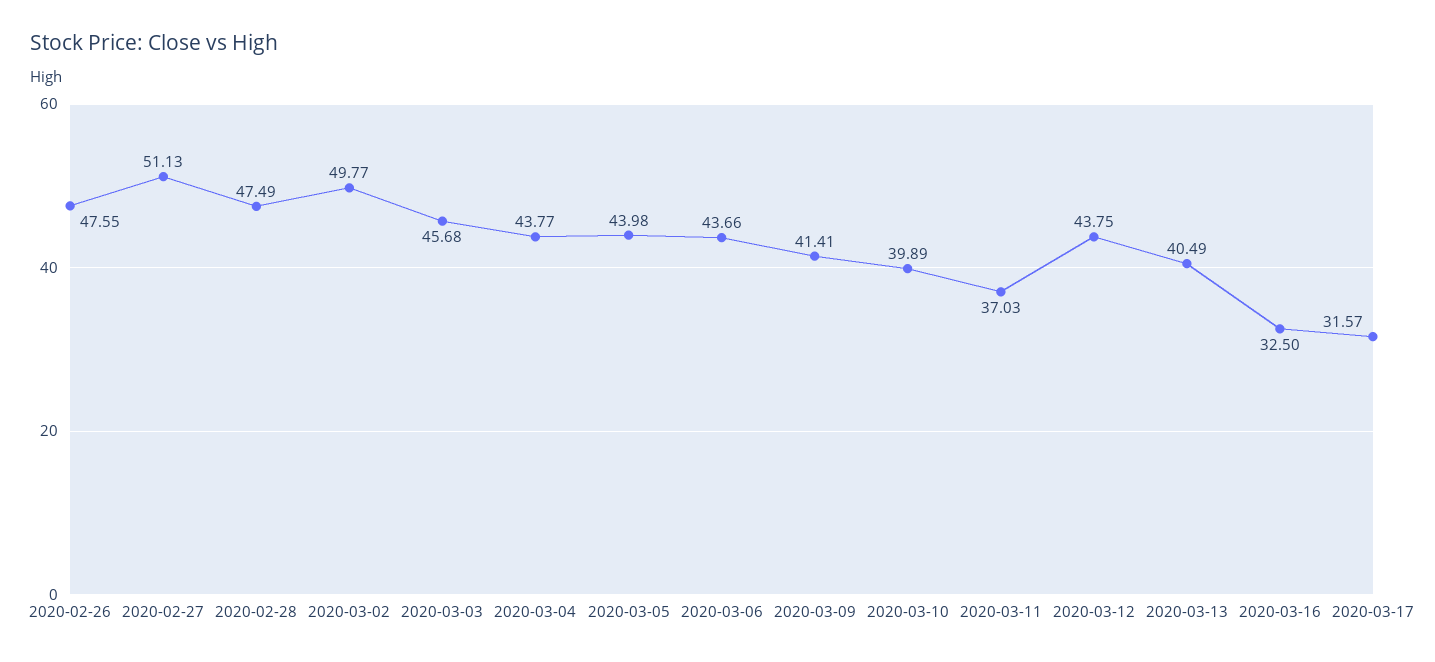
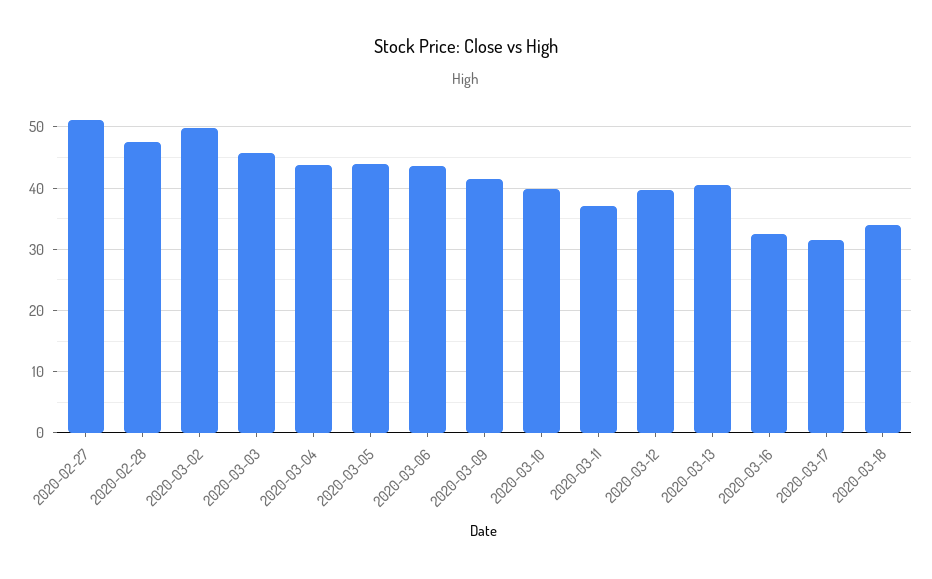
2020-02-26: 47.55 -> none
2020-03-12: 43.75 -> 40
2020-03-18: none -> 34

